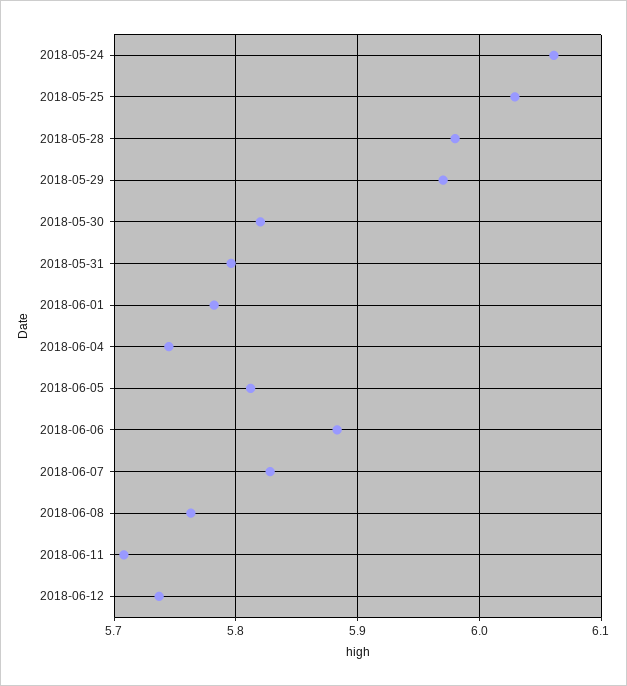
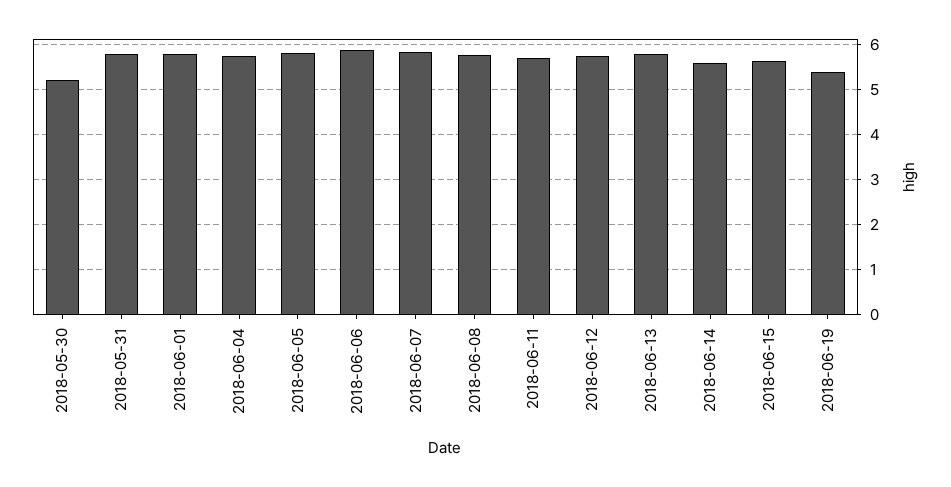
2018-05-24: 6.06 -> none
2018-05-25: 6.03 -> none
2018-05-28: 5.98 -> none
2018-05-29: 5.97 -> none
2018-05-30: 5.82 -> 5.2
2018-06-13: none -> 5.8
2018-06-14: none -> 5.6
2018-06-15: none -> 5.6
2018-06-19: none -> 5.4

